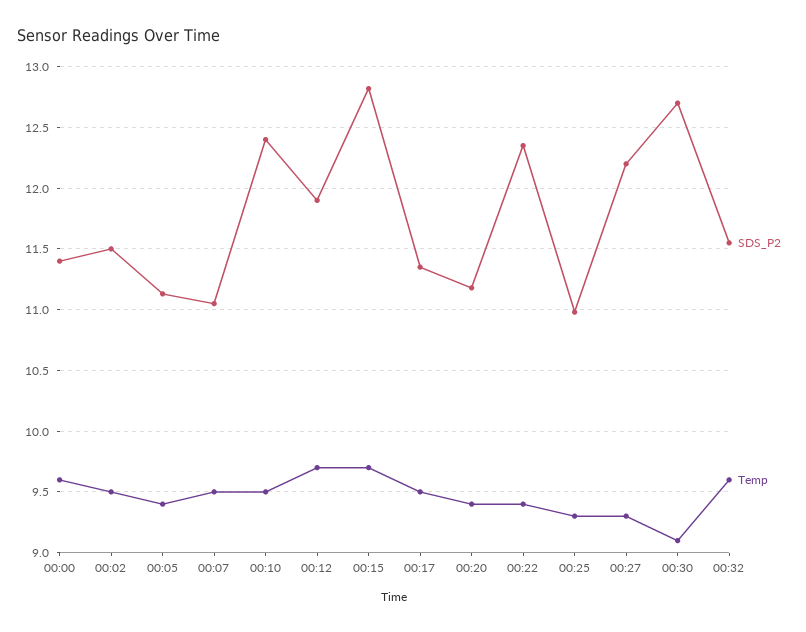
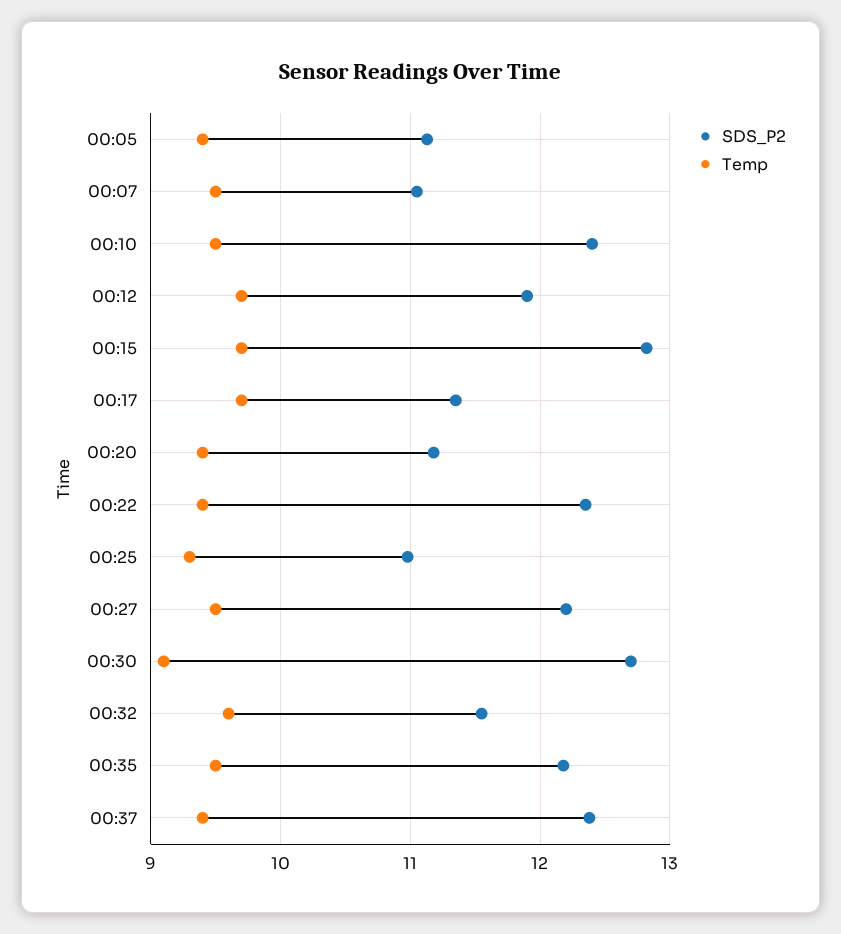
SDS_P2, 00:00: 11.4 -> none
Temp, 00:00: 9.6 -> none
SDS_P2, 00:02: 11.5 -> none
Temp, 00:02: 9.5 -> none
Temp, 00:17: 9.5 -> 9.7
Temp, 00:27: 9.3 -> 9.5
SDS_P2, 00:35: none -> 12.2
Temp, 00:35: none -> 9.5
SDS_P2, 00:37: none -> 12.4
Temp, 00:37: none -> 9.4

